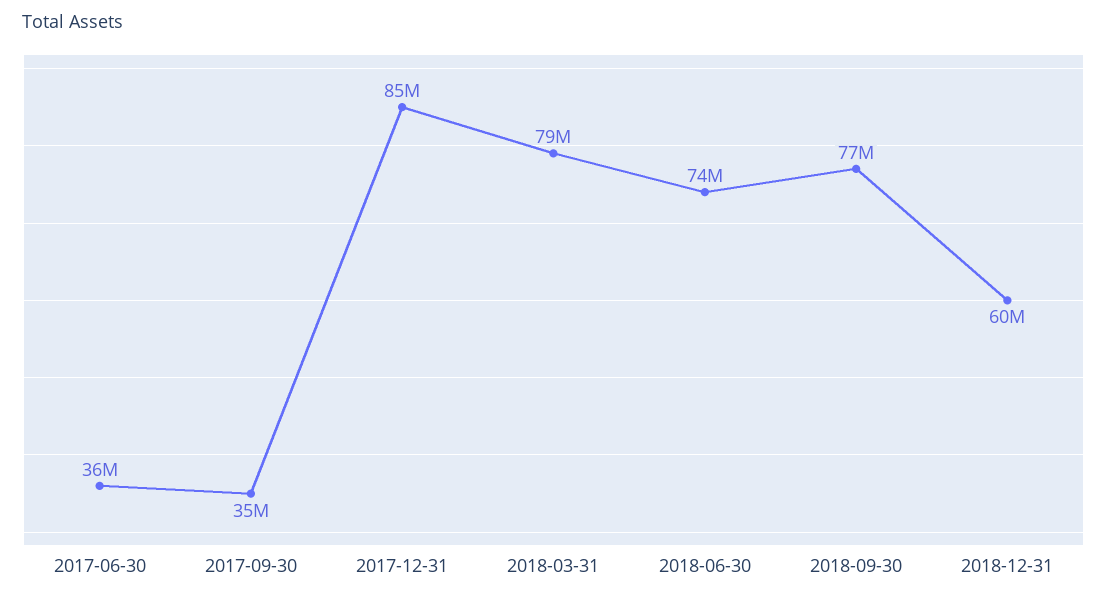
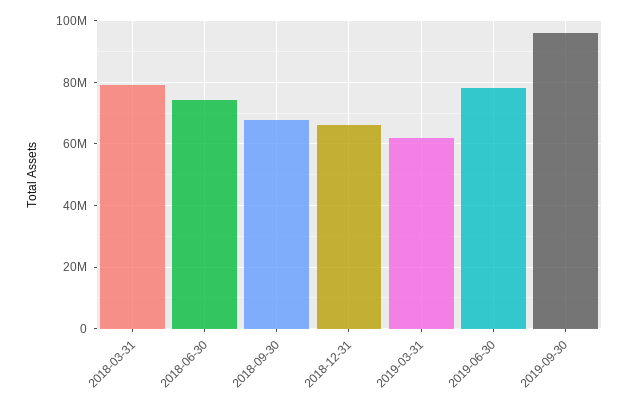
2017-06-30: 36000000 -> none
2017-09-30: 35000000 -> none
2017-12-31: 85000000 -> none
2018-09-30: 77000000 -> 68000000
2018-12-31: 60000000 -> 66000000
2019-03-31: none -> 62000000
2019-06-30: none -> 78000000
2019-09-30: none -> 96000000

